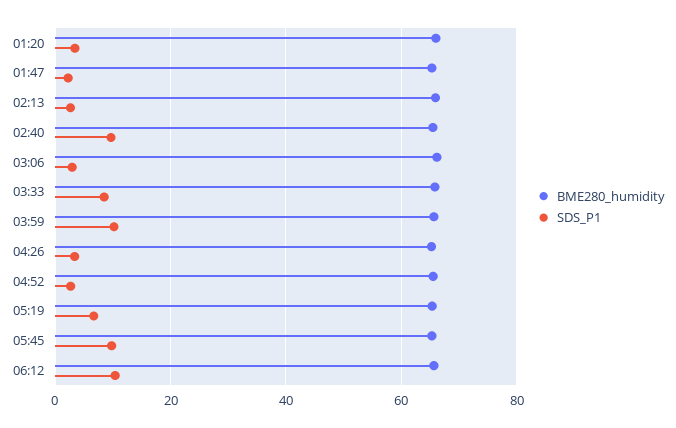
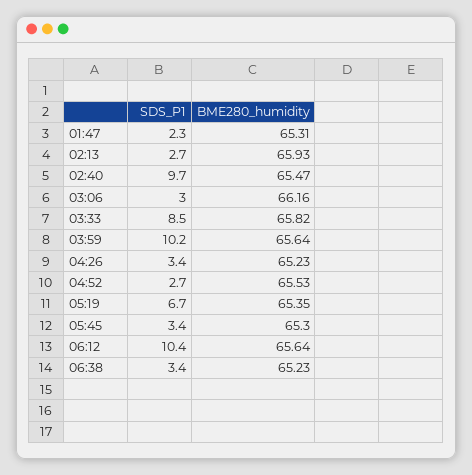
BME280_humidity, 01:20: 66 -> none
SDS_P1, 01:20: 4 -> none
SDS_P1, 05:45: 10 -> 3.4
SDS_P1, 06:38: none -> 3.4
BME280_humidity, 06:38: none -> 65.23

